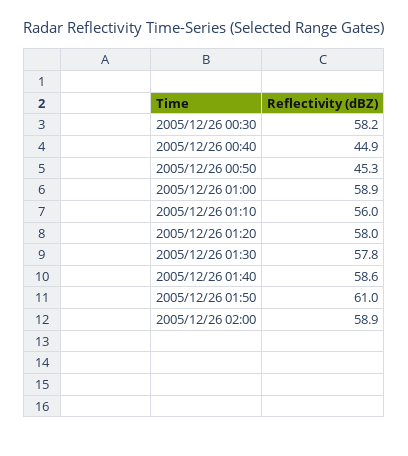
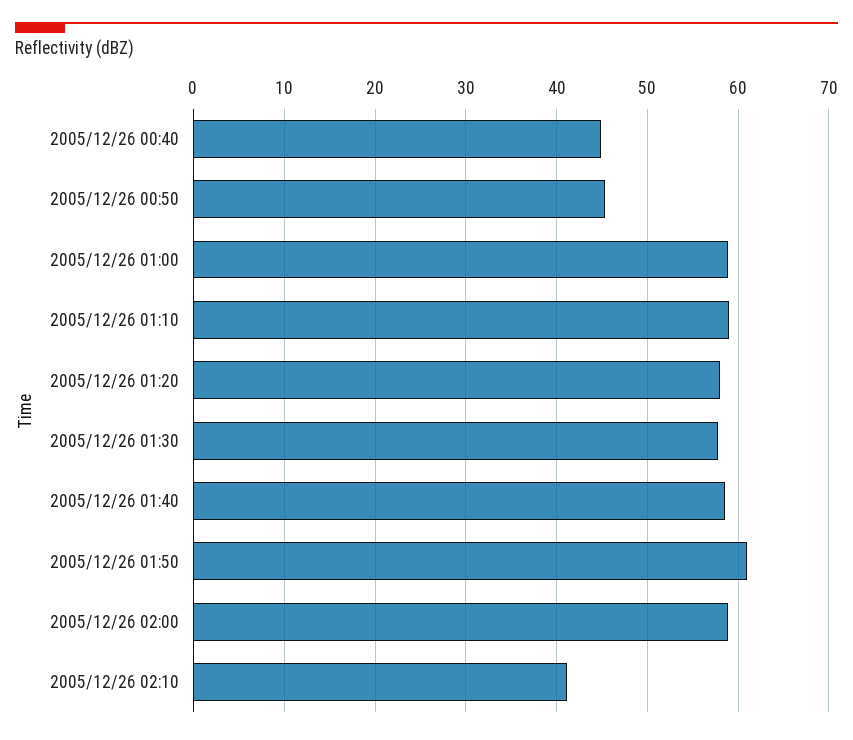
2005/12/26 00:30: 58.2 -> none
2005/12/26 01:10: 56 -> 59
2005/12/26 02:10: none -> 41

